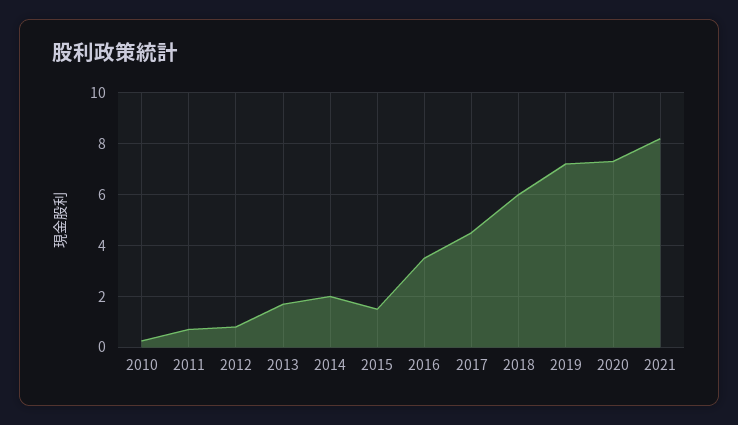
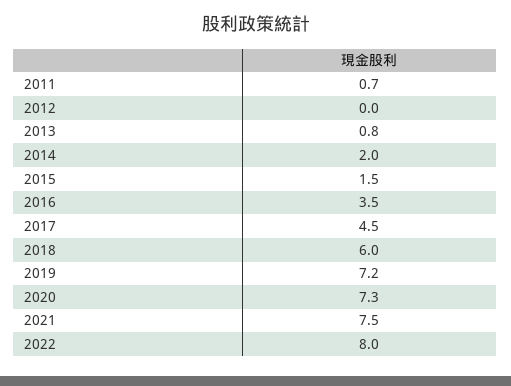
2010: 0.25 -> none
2012: 0.75 -> 0
2013: 1.75 -> 0.8
2021: 8.25 -> 7.5
2022: none -> 8

